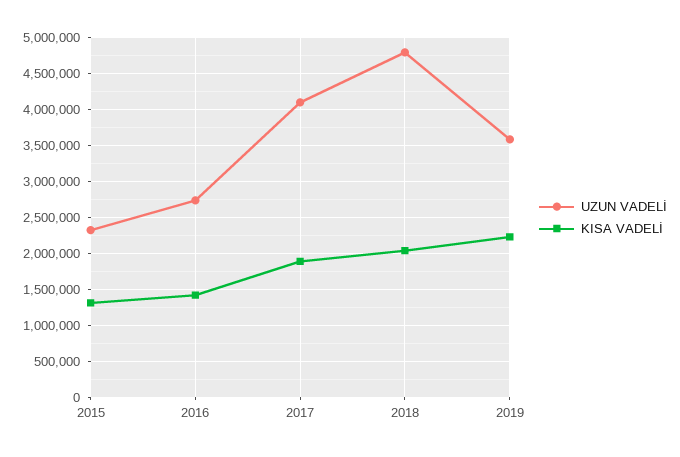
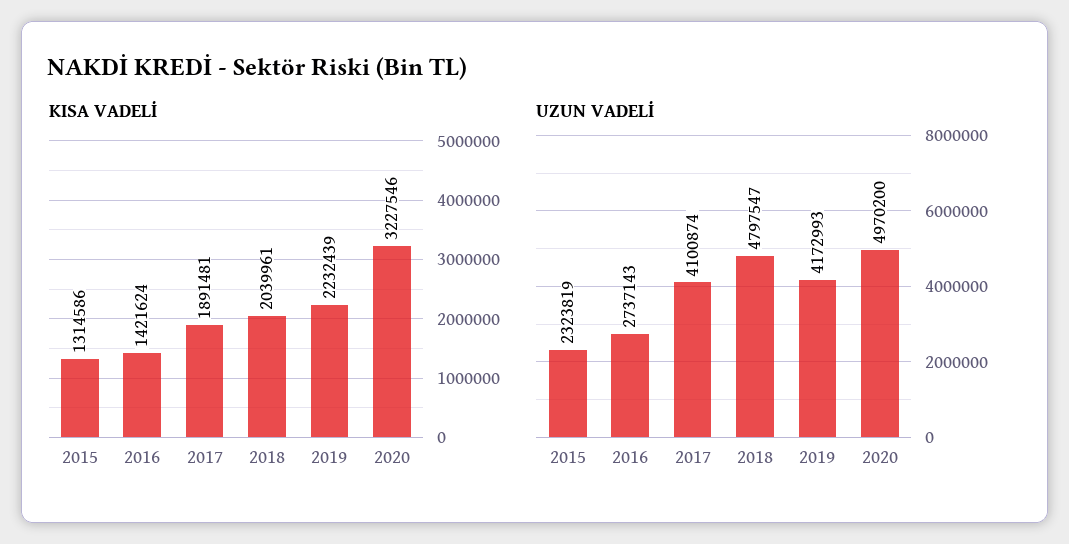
UZUN VADELİ, 2019: 3600000 -> 4172993
KISA VADELİ, 2020: none -> 3227546
UZUN VADELİ, 2020: none -> 4970200

